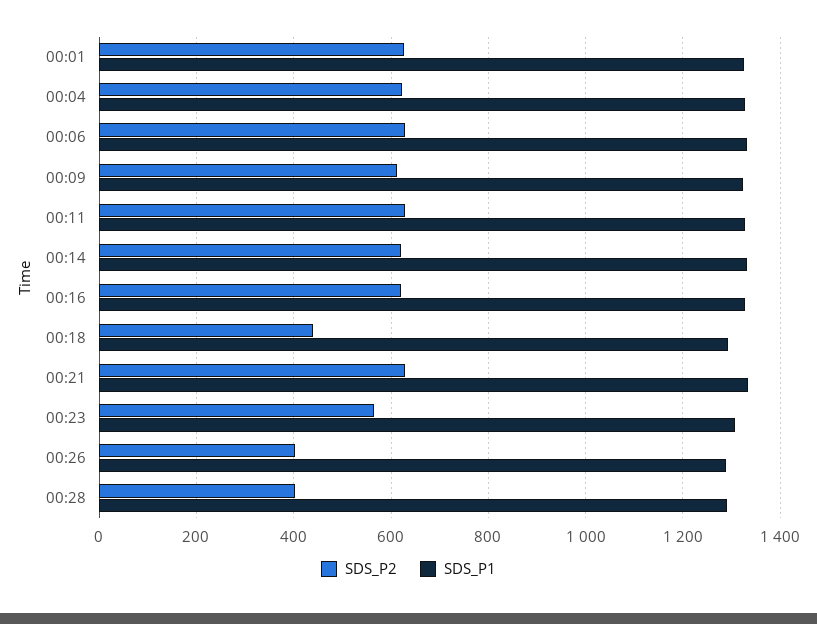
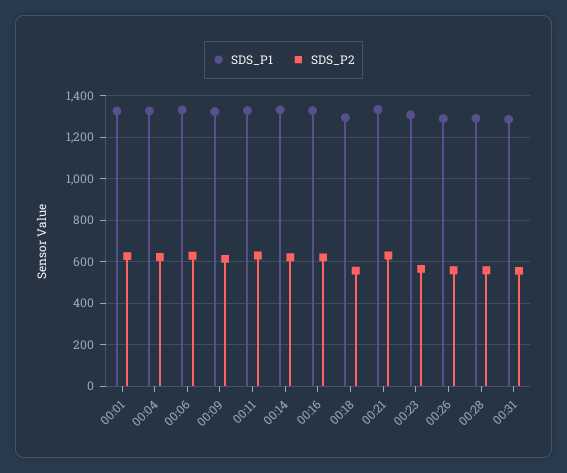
SDS_P2, 00:18: 440 -> 550
SDS_P2, 00:26: 400 -> 550
SDS_P2, 00:28: 400 -> 550
SDS_P1, 00:31: none -> 1300
SDS_P2, 00:31: none -> 550

